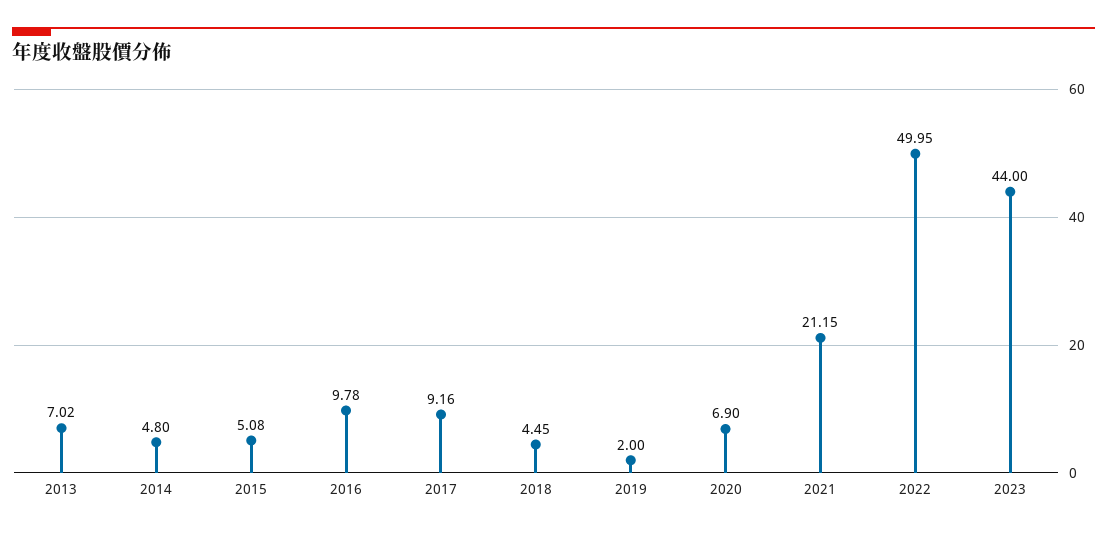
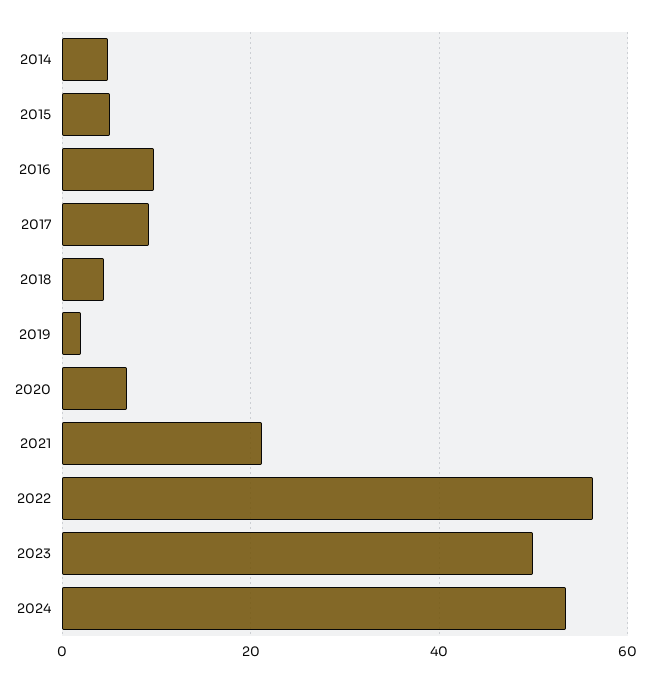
2013: 7.02 -> none
2022: 49.95 -> 56
2023: 44 -> 50
2024: none -> 54

